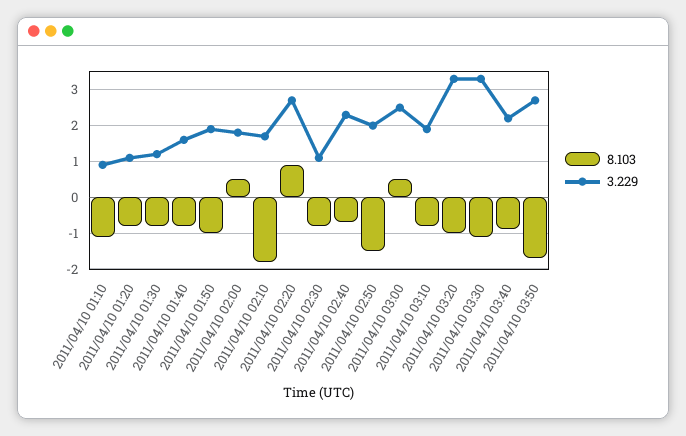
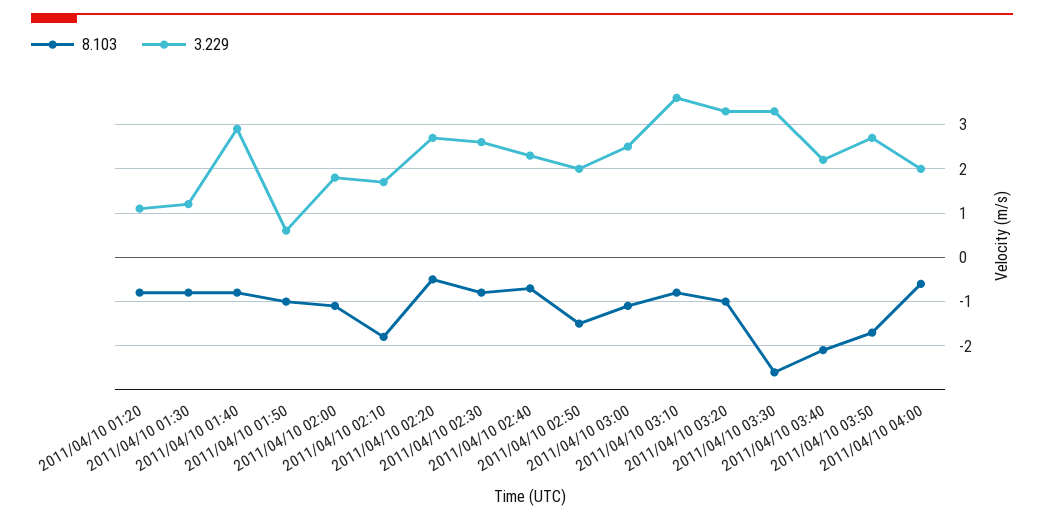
8.103, 2011/04/10 01:10: -1 -> none
3.229, 2011/04/10 01:10: 1 -> none
3.229, 2011/04/10 01:40: 1.5 -> 3
3.229, 2011/04/10 01:50: 2 -> 0.5
8.103, 2011/04/10 02:00: 0.5 -> -1
8.103, 2011/04/10 02:20: 1 -> -0.5
3.229, 2011/04/10 02:30: 1 -> 2.5
8.103, 2011/04/10 03:00: 0.5 -> -1
3.229, 2011/04/10 03:10: 2 -> 3.5
8.103, 2011/04/10 03:30: -1 -> -2.5
8.103, 2011/04/10 03:40: -1 -> -2
8.103, 2011/04/10 04:00: none -> -0.5
3.229, 2011/04/10 04:00: none -> 2

